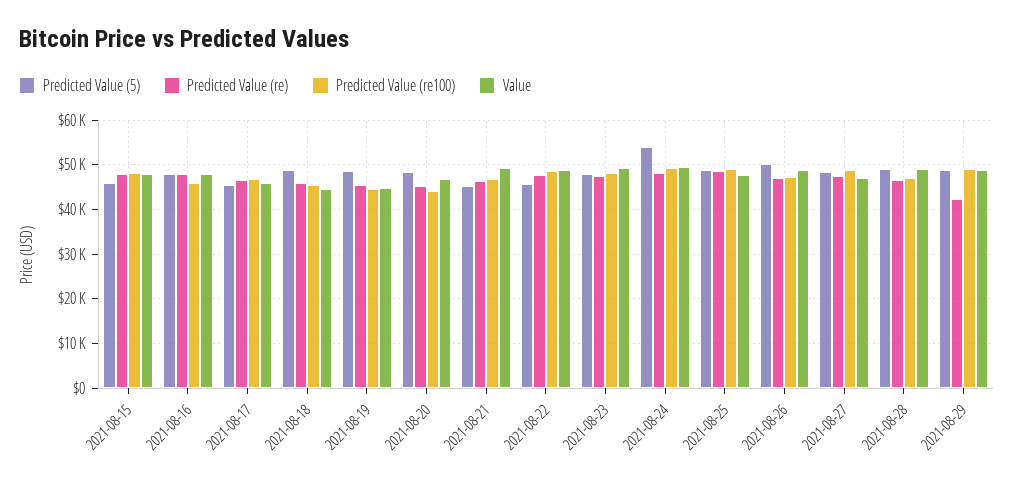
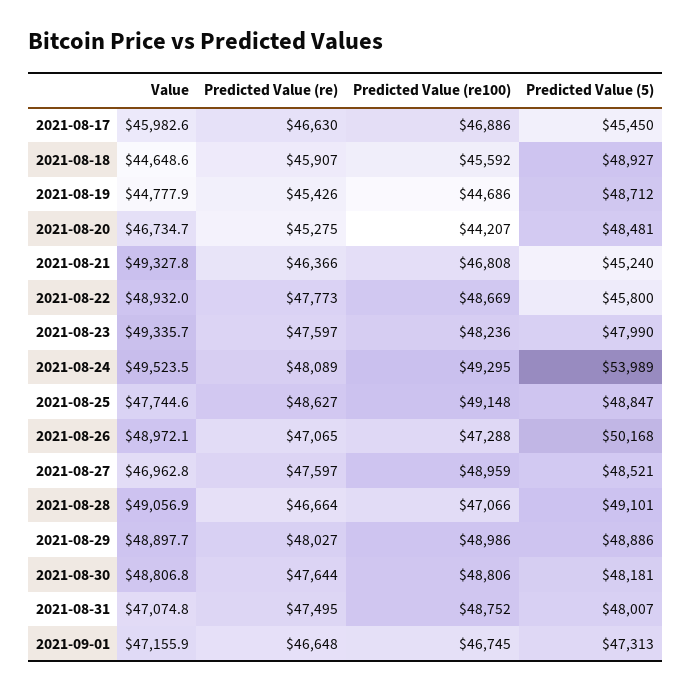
Predicted Value (5), 2021-08-15: 46000 -> none
Predicted Value (re), 2021-08-15: 48000 -> none
Predicted Value (re100), 2021-08-15: 48000 -> none
Value, 2021-08-15: 48000 -> none
Predicted Value (5), 2021-08-16: 48000 -> none
Predicted Value (re), 2021-08-16: 48000 -> none
Predicted Value (re100), 2021-08-16: 46000 -> none
Value, 2021-08-16: 48000 -> none
Predicted Value (re), 2021-08-29: 42000 -> 48027
Value, 2021-08-30: none -> 48806.8
Predicted Value (re), 2021-08-30: none -> 47644
Predicted Value (re100), 2021-08-30: none -> 48806
Predicted Value (5), 2021-08-30: none -> 48181
Value, 2021-08-31: none -> 47074.8
Predicted Value (re), 2021-08-31: none -> 47495
Predicted Value (re100), 2021-08-31: none -> 48752
Predicted Value (5), 2021-08-31: none -> 48007
Value, 2021-09-01: none -> 47155.9
Predicted Value (re), 2021-09-01: none -> 46648
Predicted Value (re100), 2021-09-01: none -> 46745
Predicted Value (5), 2021-09-01: none -> 47313

